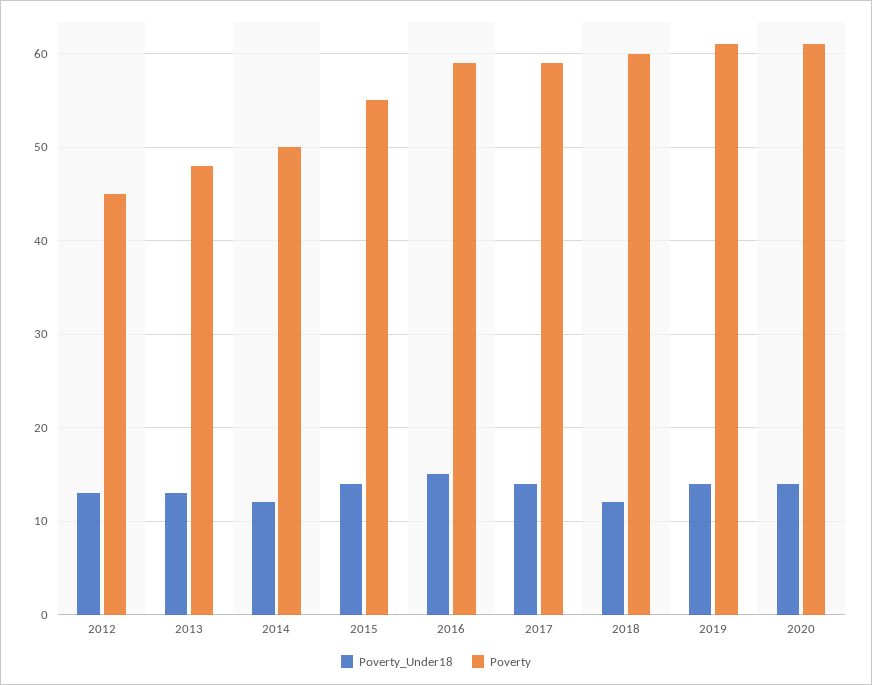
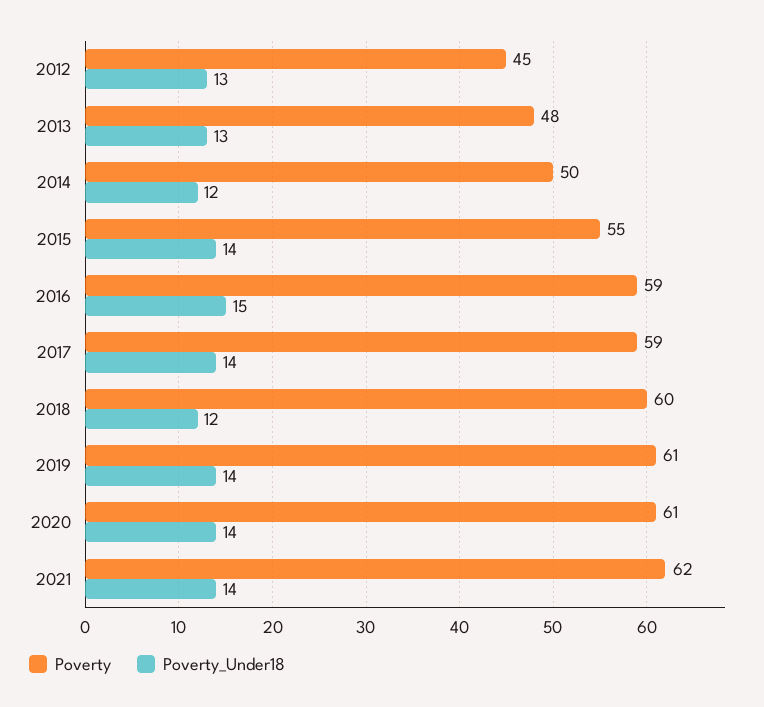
Poverty, 2021: none -> 62
Poverty_Under18, 2021: none -> 14

